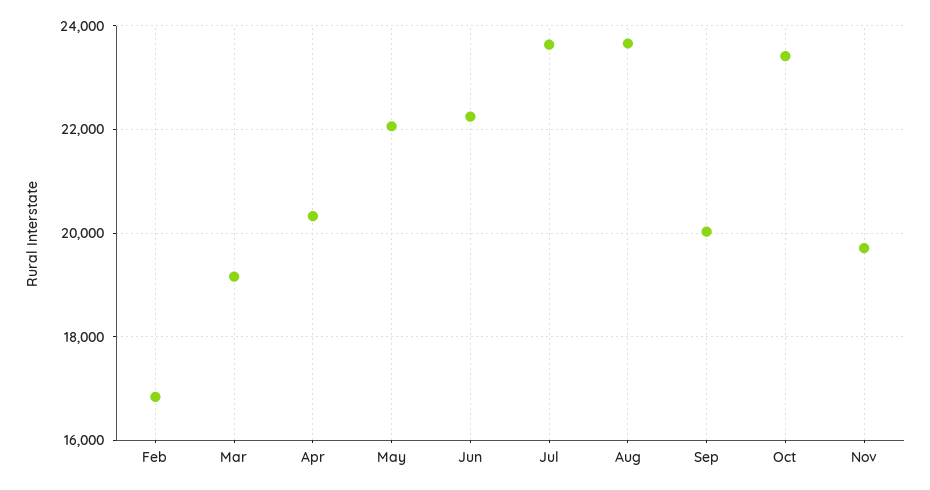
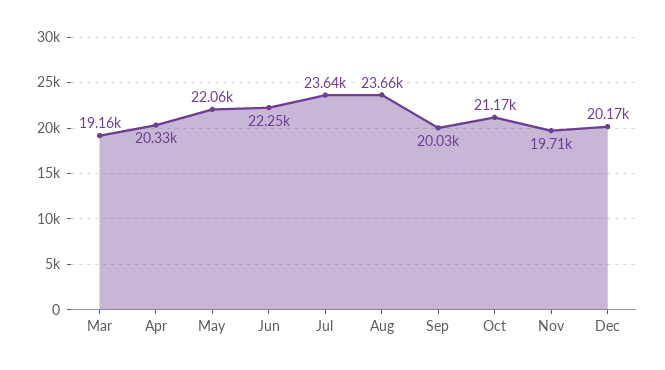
Feb: 16800 -> none
Oct: 23400 -> 21170
Dec: none -> 20170

